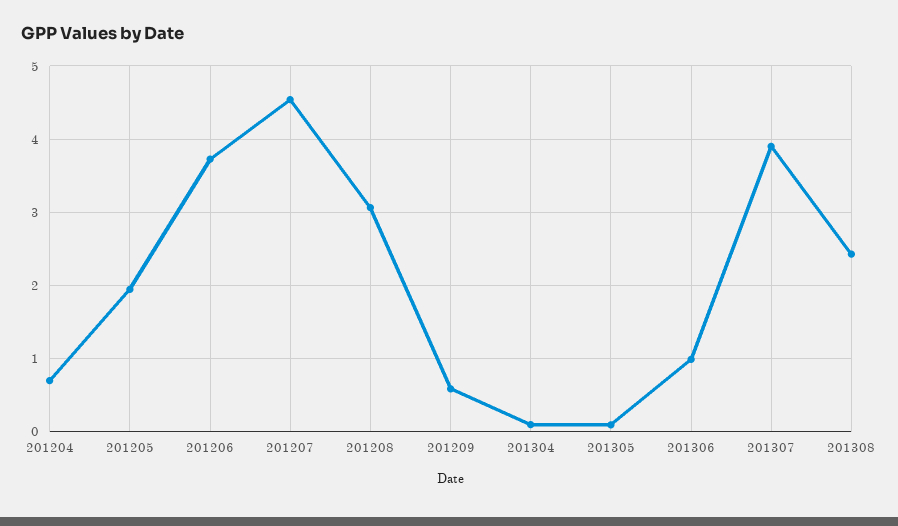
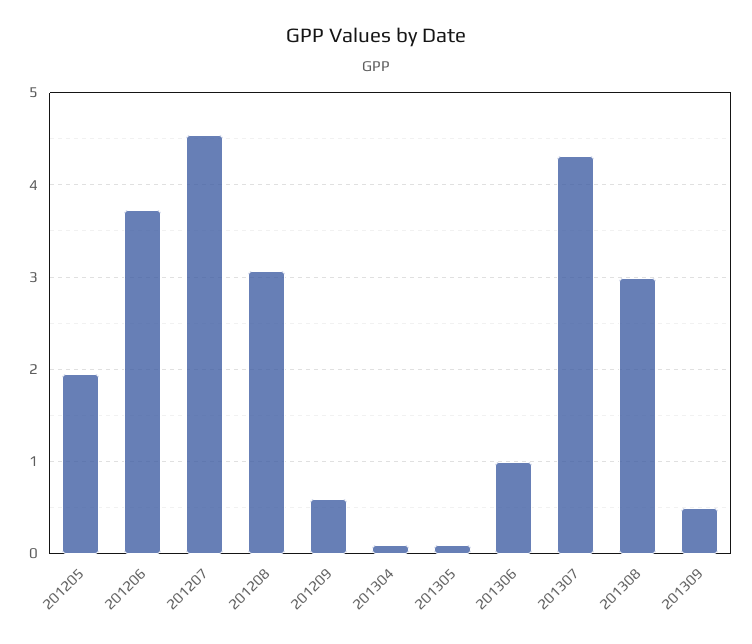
201204: 0.7 -> none
201307: 3.9 -> 4.3
201308: 2.4 -> 3
201309: none -> 0.5

